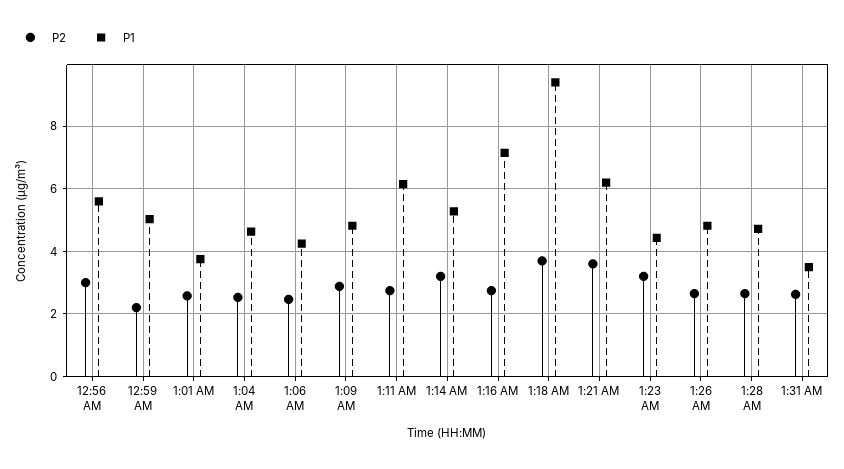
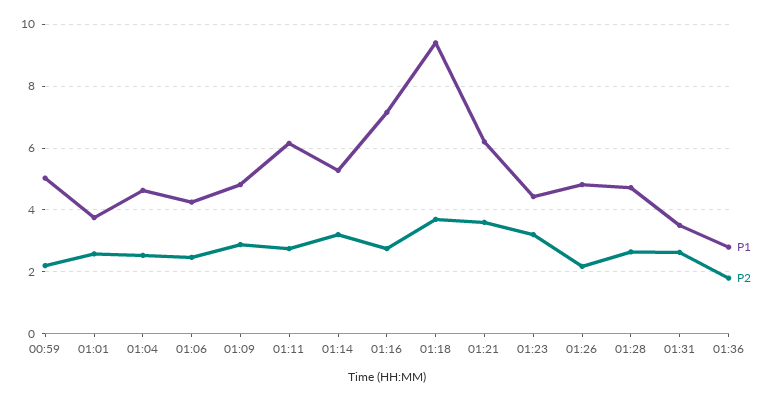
P2, 12:56 AM: 3 -> none
P1, 12:56 AM: 5.6 -> none
P2, 1:26 AM: 2.6 -> 2.2
P1, 01:36: none -> 2.8
P2, 01:36: none -> 1.8

